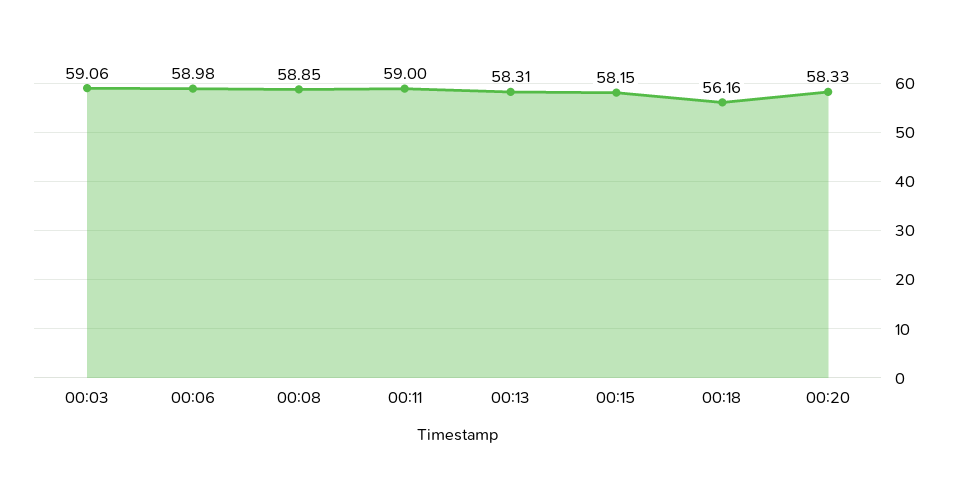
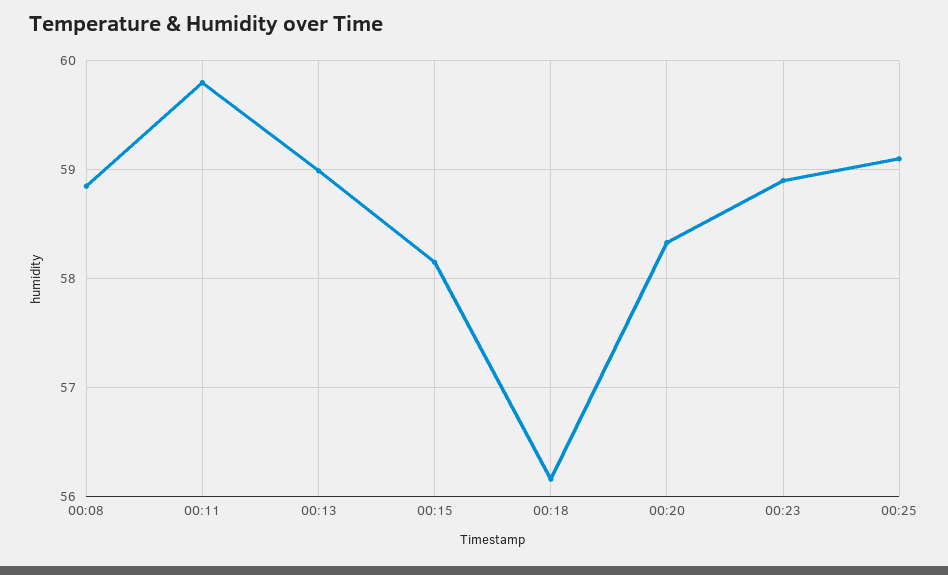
00:03: 59.06 -> none
00:06: 58.98 -> none
00:11: 59 -> 59.8
00:13: 58.31 -> 59
00:23: none -> 58.9
00:25: none -> 59.1

